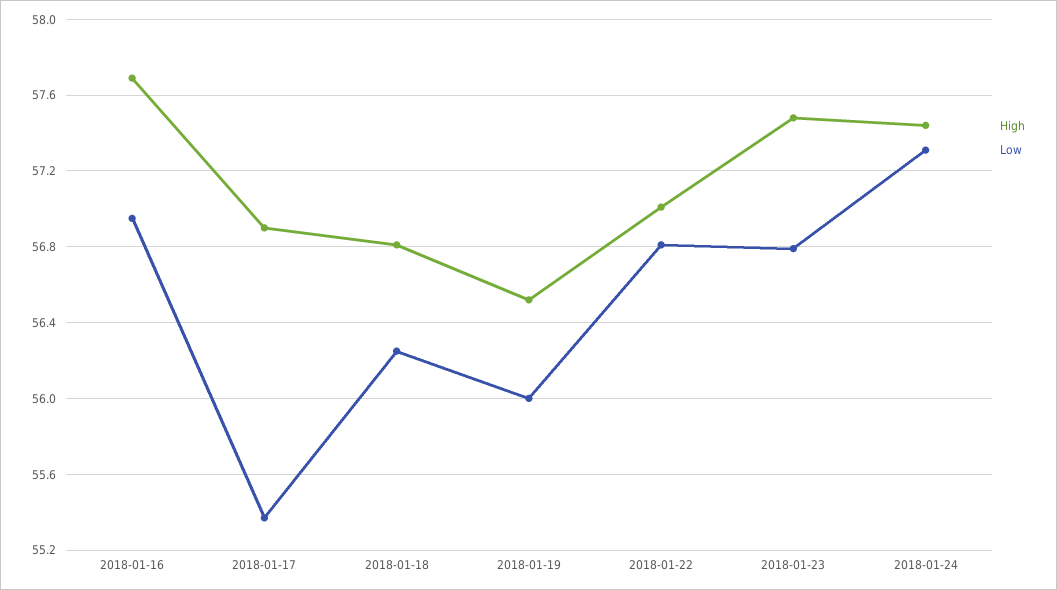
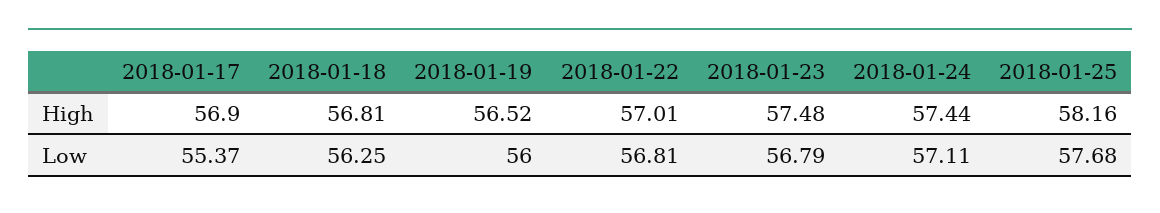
High, 2018-01-16: 57.7 -> none
Low, 2018-01-16: 56.95 -> none
Low, 2018-01-24: 57.3 -> 57.11
High, 2018-01-25: none -> 58.16
Low, 2018-01-25: none -> 57.68

